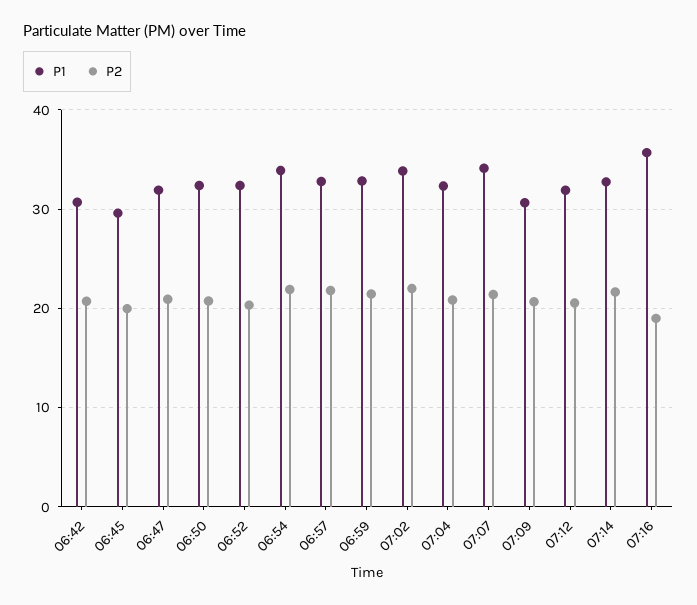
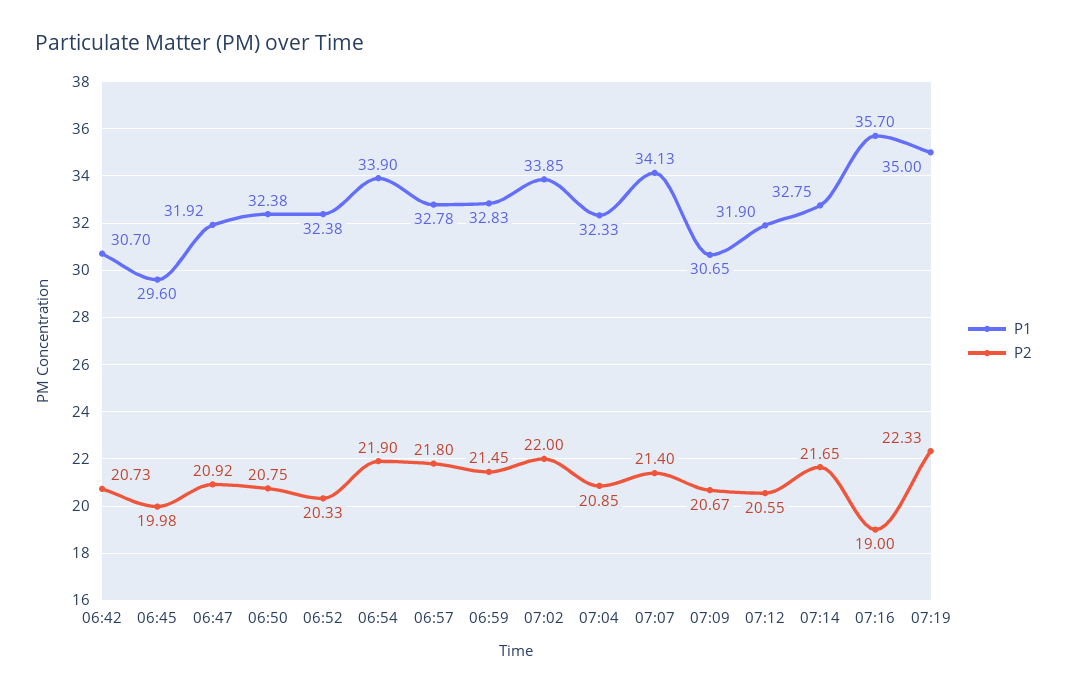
P1, 07:19: none -> 35
P2, 07:19: none -> 22.33

